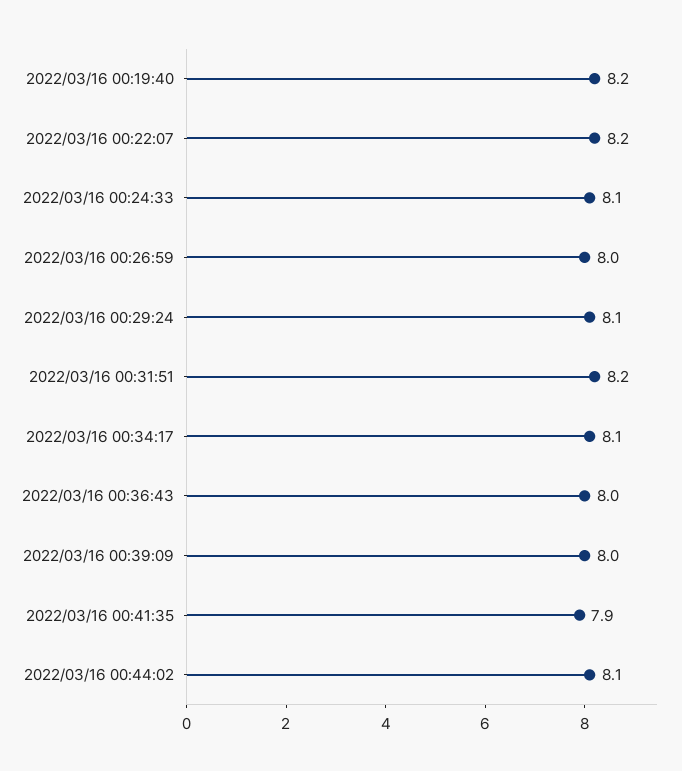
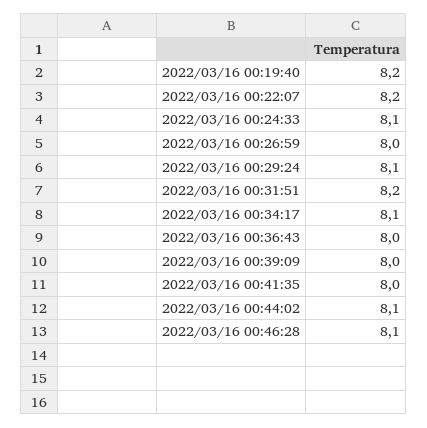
2022/03/16 00:41:35: 7.9 -> 8
2022/03/16 00:46:28: none -> 8.1

